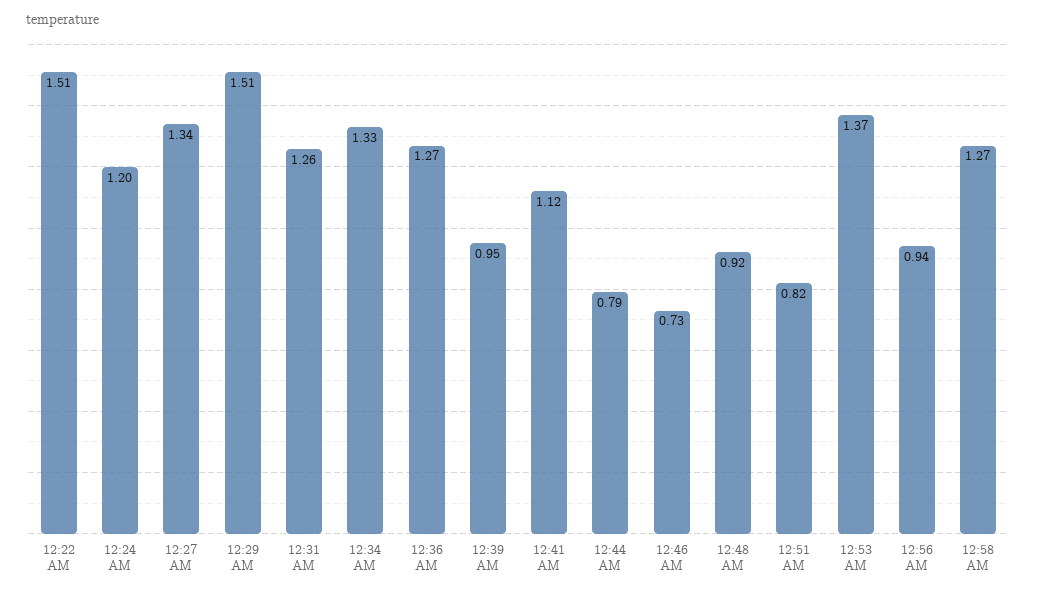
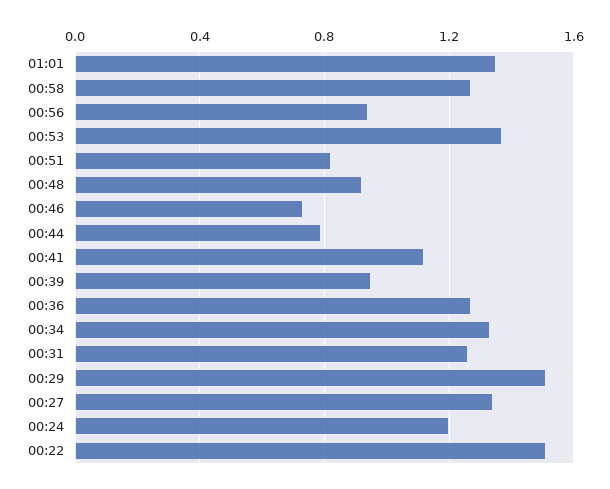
01:01: none -> 1.35

